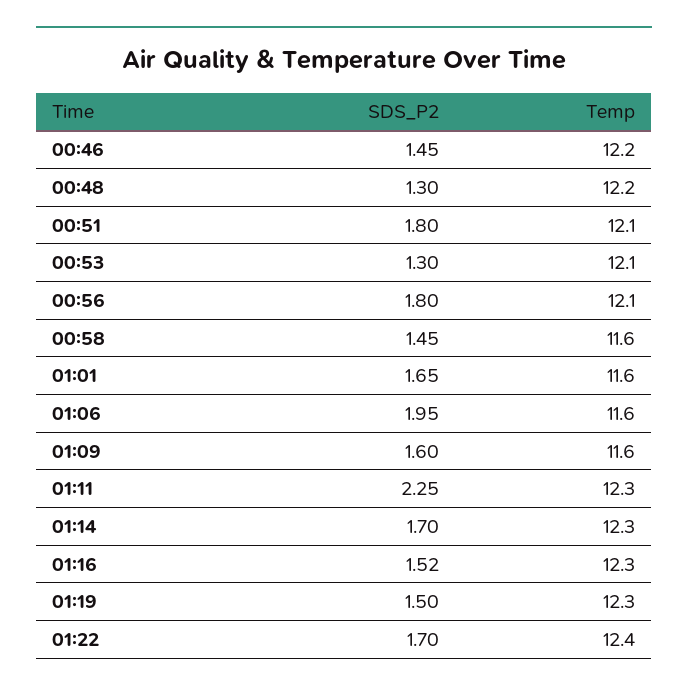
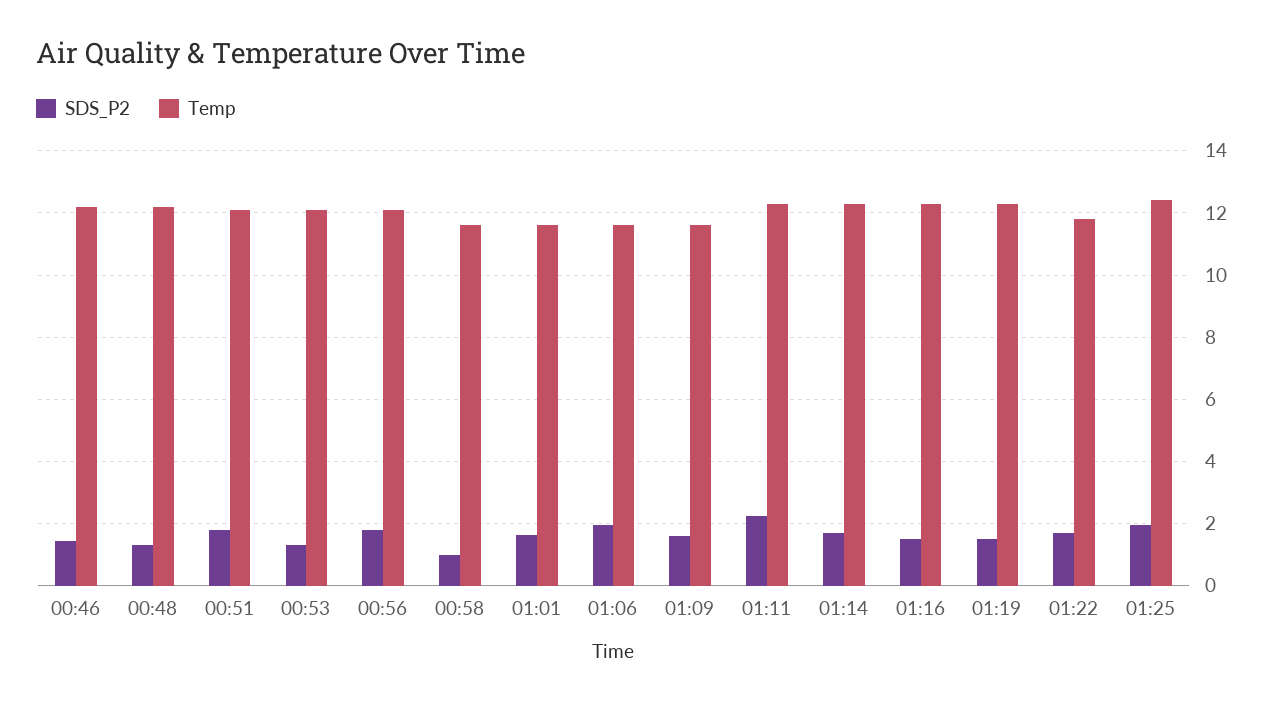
SDS_P2, 00:58: 1.45 -> 1
Temp, 01:22: 12.4 -> 11.8
SDS_P2, 01:25: none -> 2
Temp, 01:25: none -> 12.4

